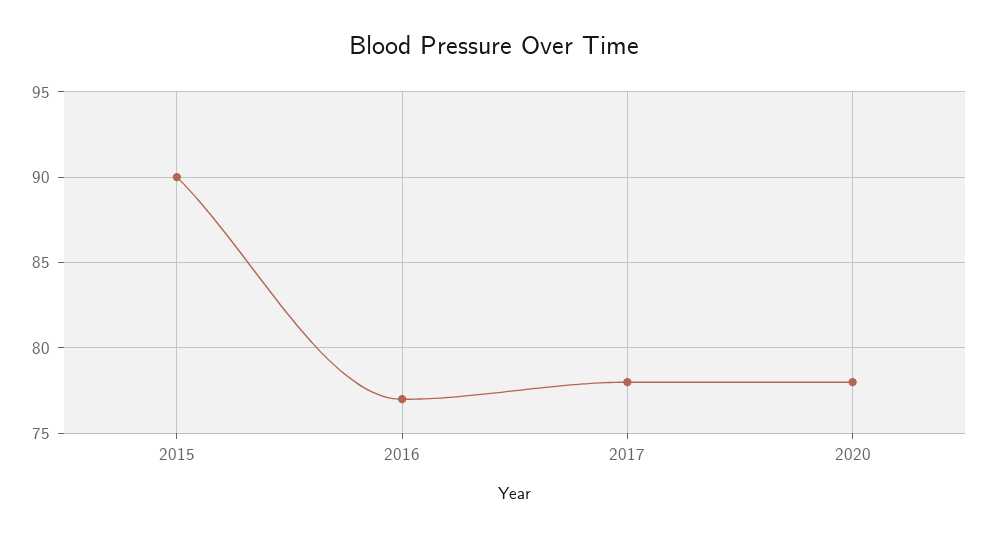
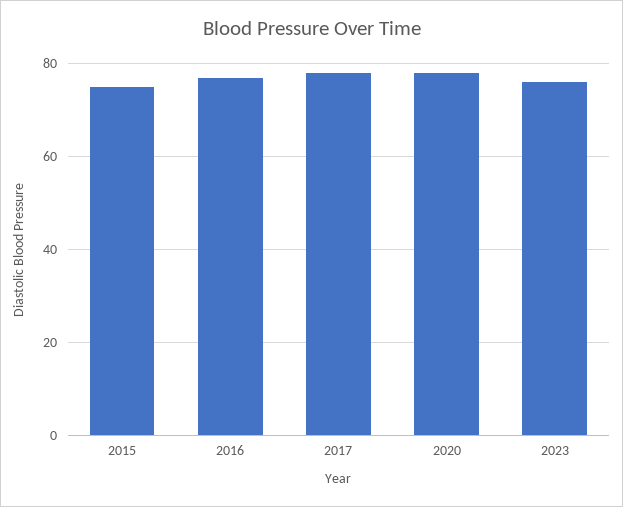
2015: 90 -> 75
2023: none -> 75

